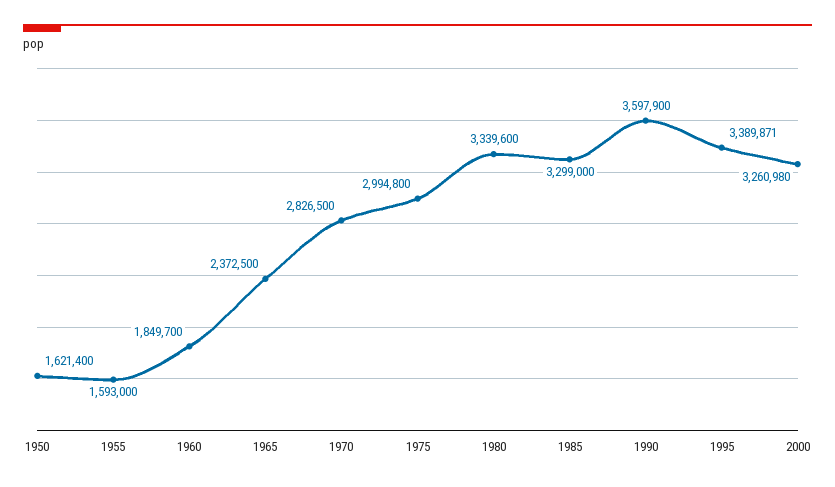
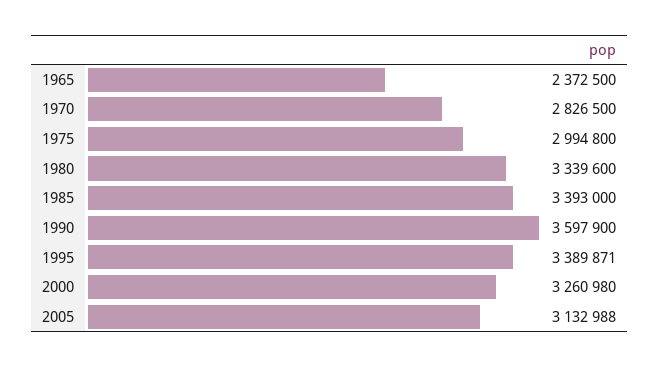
1950: 1621400 -> none
1955: 1593000 -> none
1960: 1849700 -> none
1985: 3299000 -> 3393000
2005: none -> 3132988

